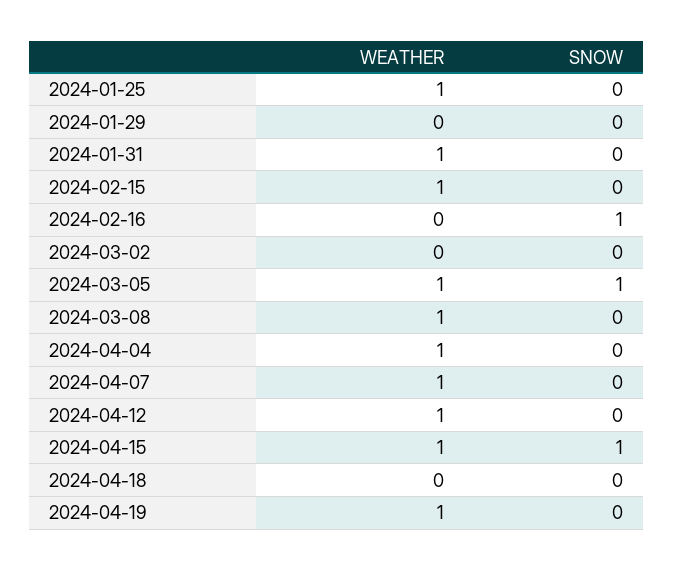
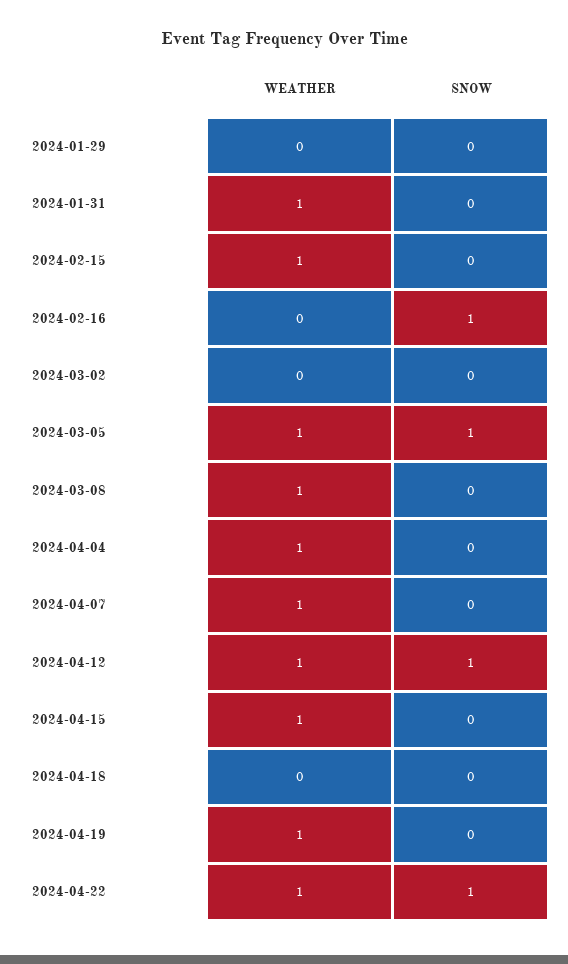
WEATHER, 2024-01-25: 1 -> none
SNOW, 2024-01-25: 0 -> none
SNOW, 2024-04-12: 0 -> 1
SNOW, 2024-04-15: 1 -> 0
WEATHER, 2024-04-22: none -> 1
SNOW, 2024-04-22: none -> 1

